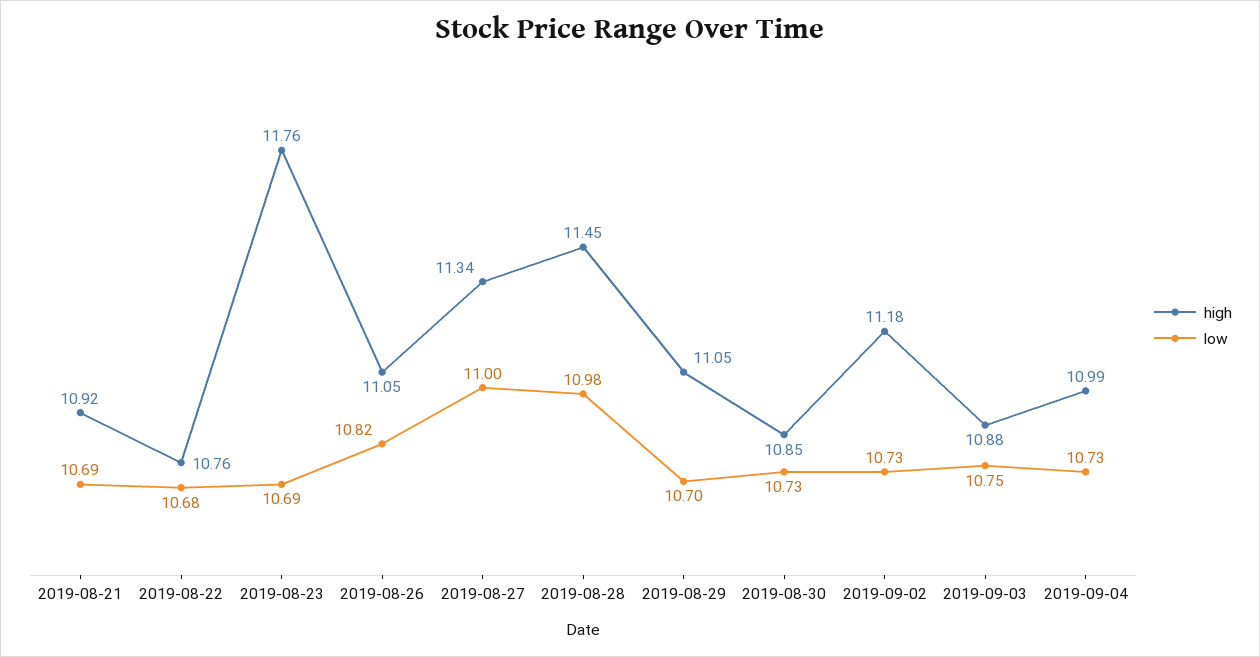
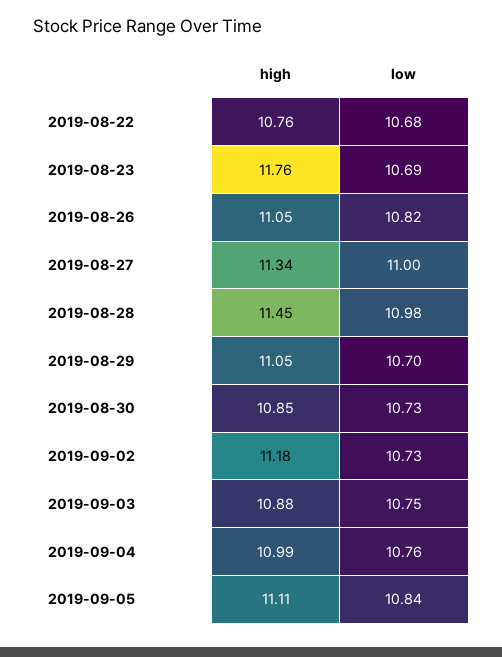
high, 2019-08-21: 10.92 -> none
low, 2019-08-21: 10.69 -> none
low, 2019-09-04: 10.73 -> 10.76
high, 2019-09-05: none -> 11.11
low, 2019-09-05: none -> 10.84

